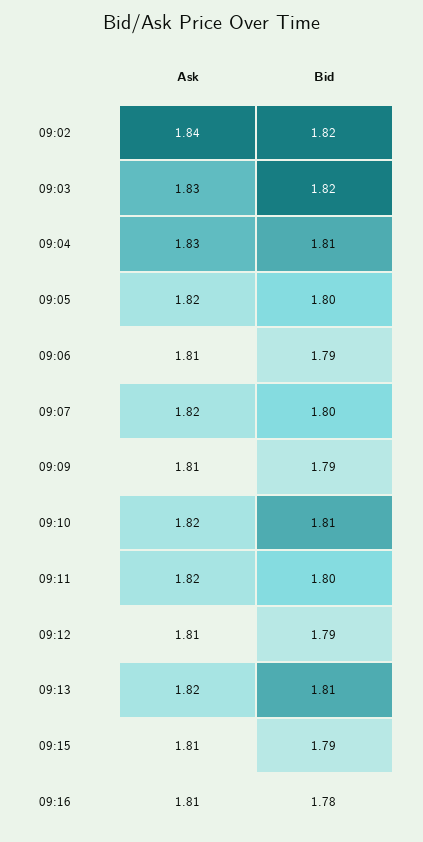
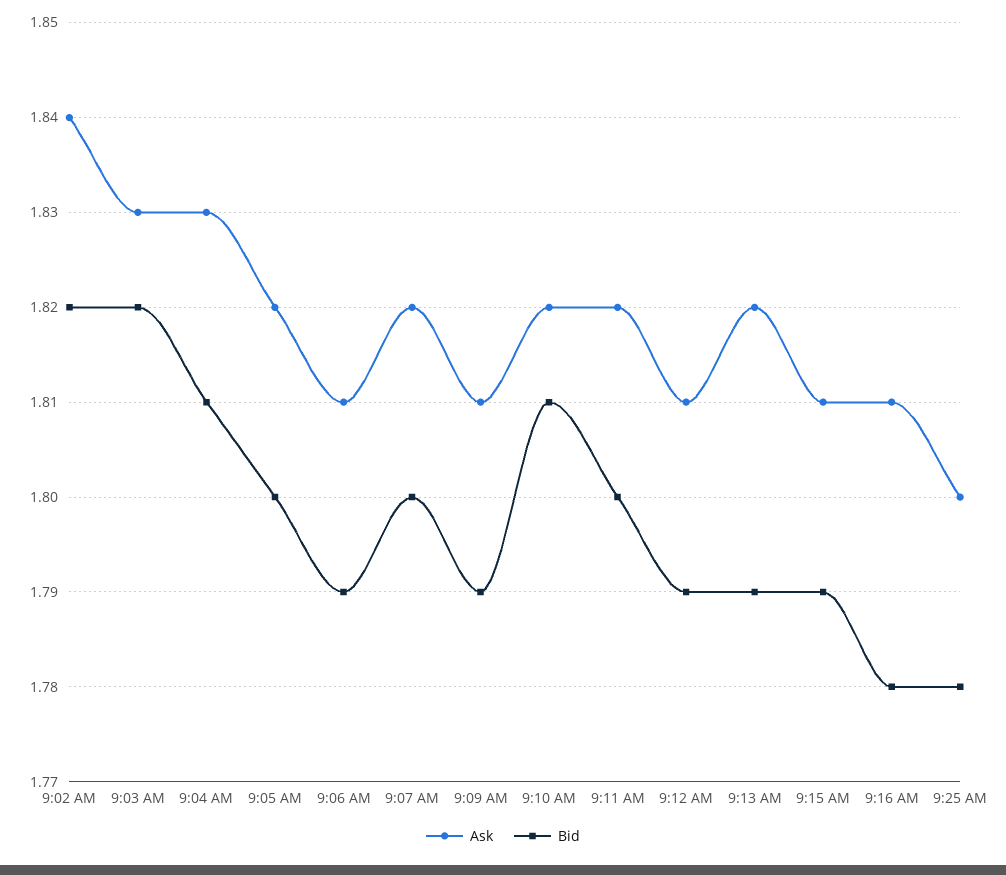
Bid, 09:13: 1.81 -> 1.79
Ask, 9:25 AM: none -> 1.8
Bid, 9:25 AM: none -> 1.78

